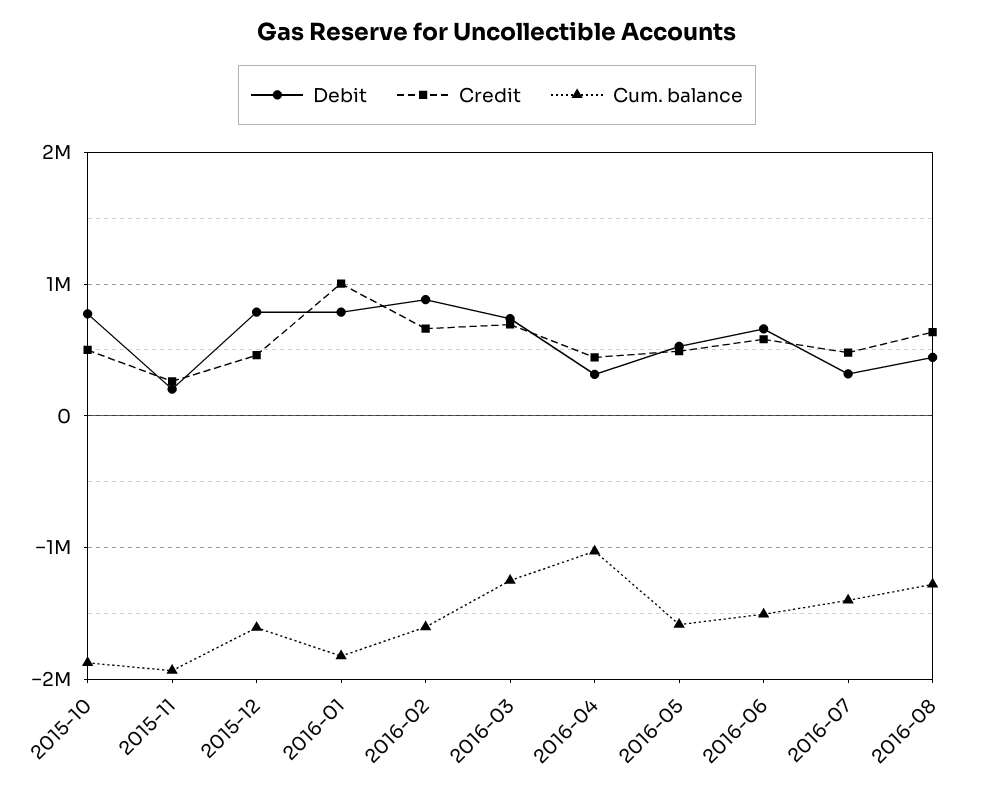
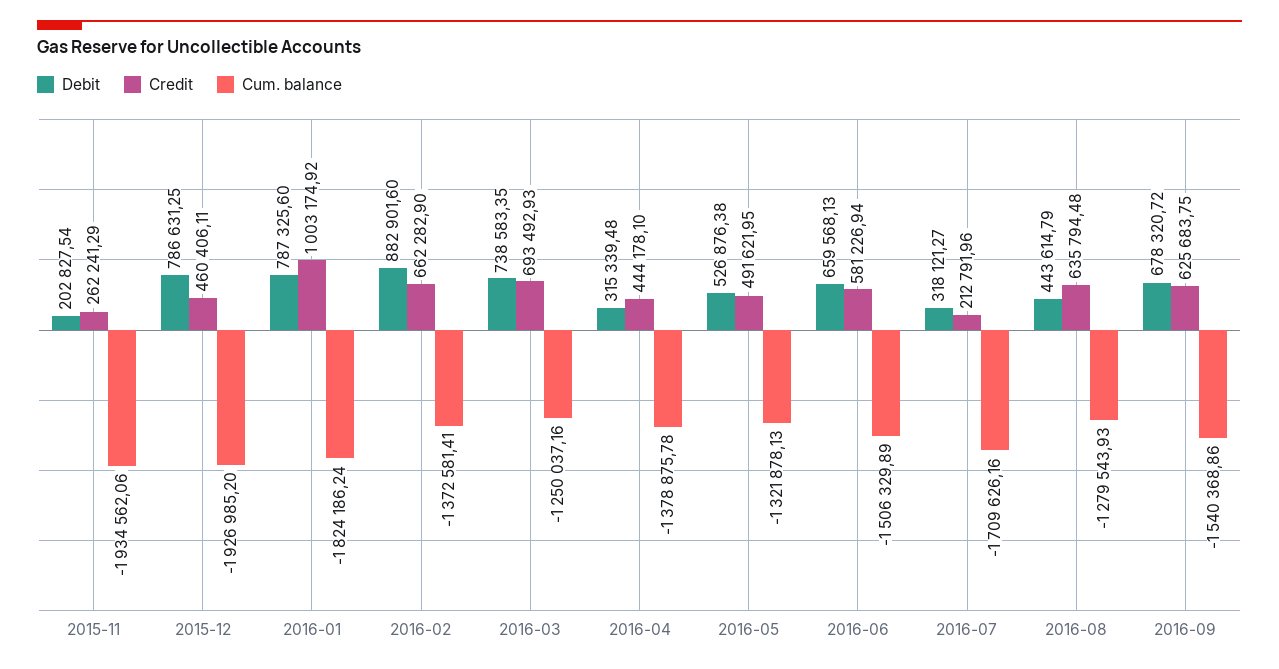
Debit, 2015-10: 800000 -> none
Credit, 2015-10: 500000 -> none
Cum. balance, 2015-10: -1900000 -> none
Cum. balance, 2015-12: -1600000 -> -1926985.2
Cum. balance, 2016-02: -1600000 -> -1372581.41
Cum. balance, 2016-04: -1000000 -> -1378875.78
Cum. balance, 2016-05: -1600000 -> -1321878.13
Credit, 2016-07: 500000 -> 212791.96
Cum. balance, 2016-07: -1400000 -> -1709626.16
Debit, 2016-09: none -> 678320.72
Credit, 2016-09: none -> 625683.75
Cum. balance, 2016-09: none -> -1540368.86

